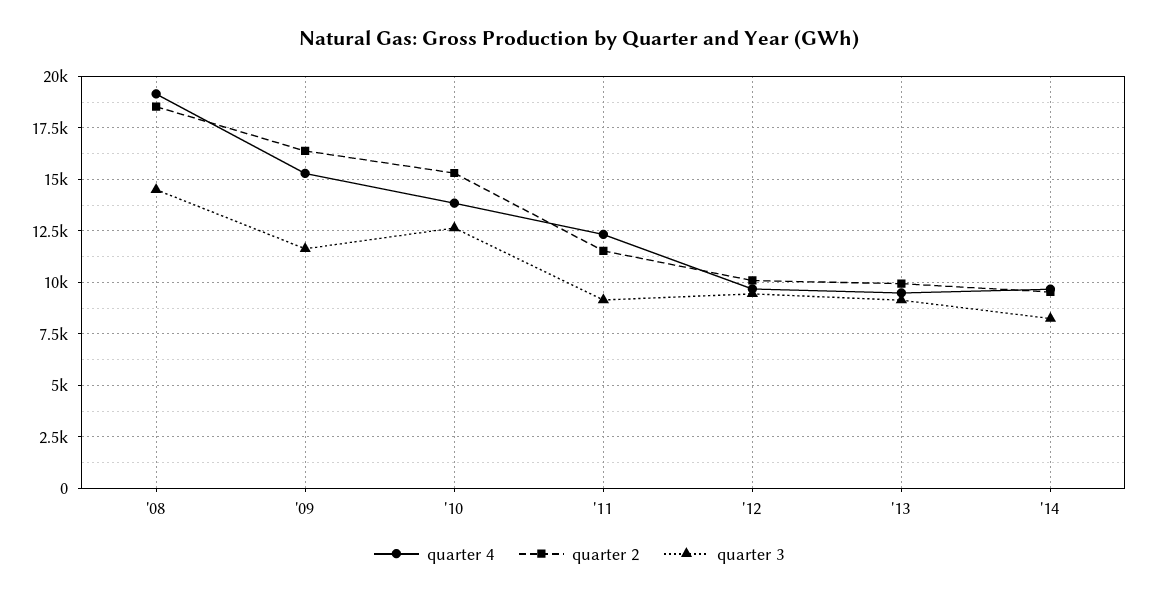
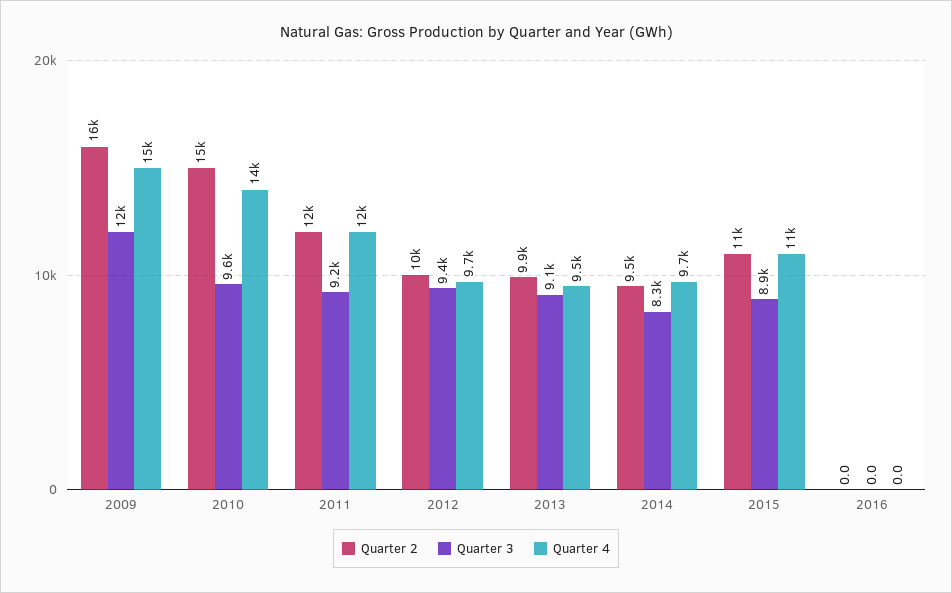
quarter 4, '08: 19000 -> none
quarter 2, '08: 18500 -> none
quarter 3, '08: 14500 -> none
quarter 3, '10: 12500 -> 9600
quarter 2, 2015: none -> 11000
quarter 3, 2015: none -> 8900
quarter 4, 2015: none -> 11000
quarter 2, 2016: none -> 0
quarter 3, 2016: none -> 0
quarter 4, 2016: none -> 0

